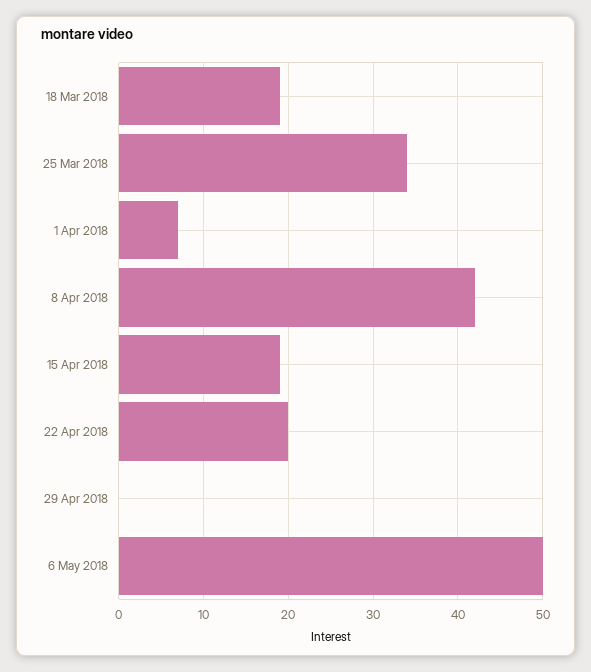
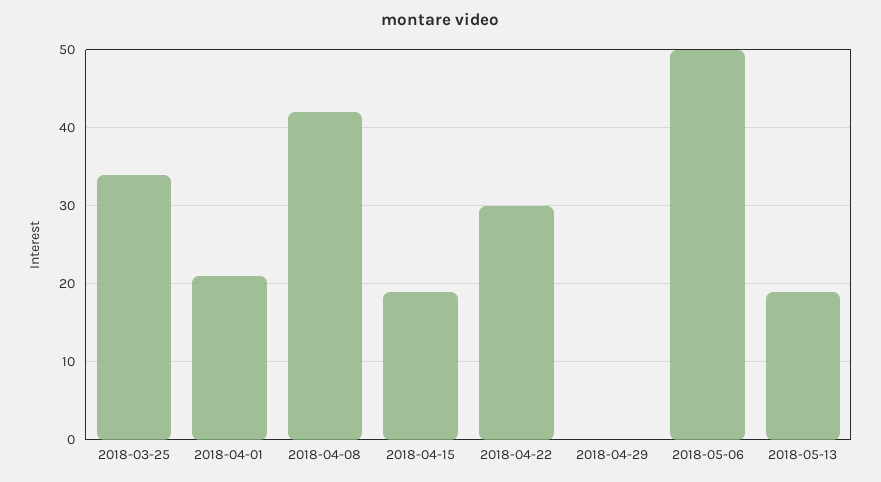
18 Mar 2018: 19 -> none
1 Apr 2018: 7 -> 21
22 Apr 2018: 20 -> 30
2018-05-13: none -> 19

